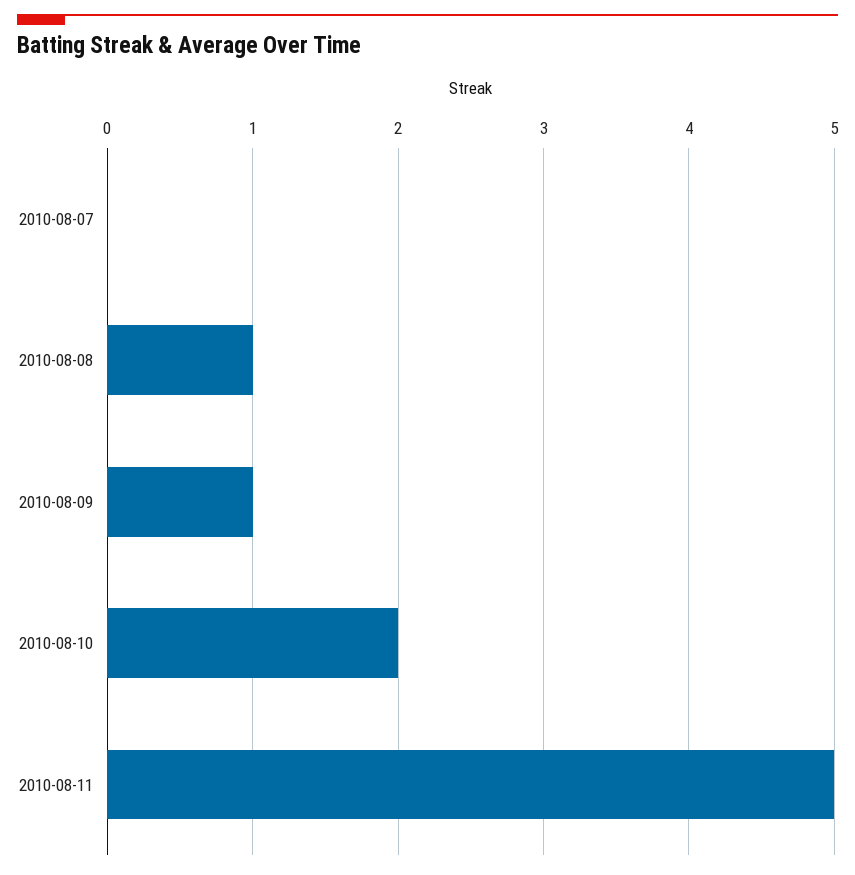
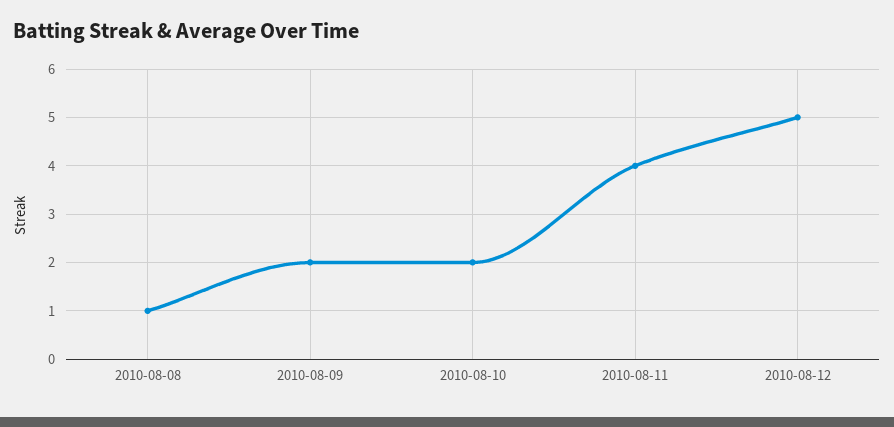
2010-08-07: 0 -> none
2010-08-09: 1 -> 2
2010-08-11: 5 -> 4
2010-08-12: none -> 5

